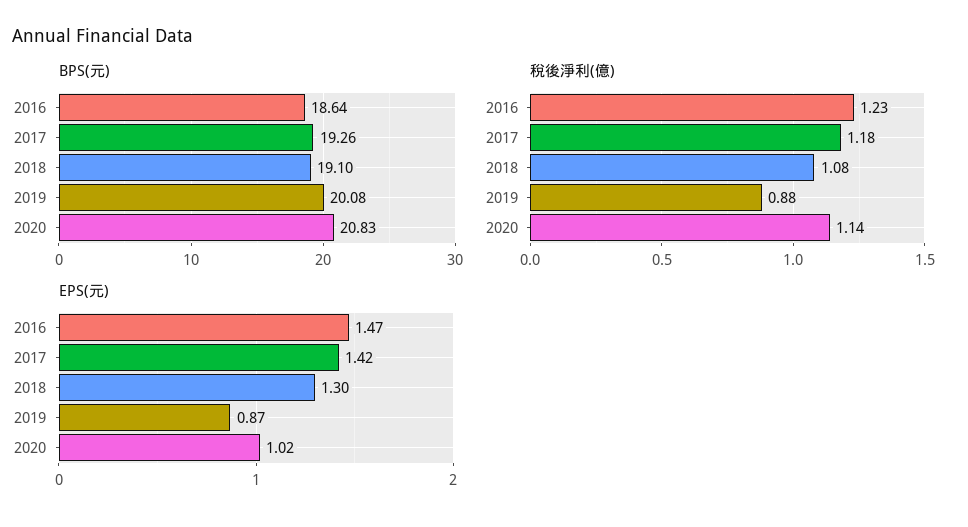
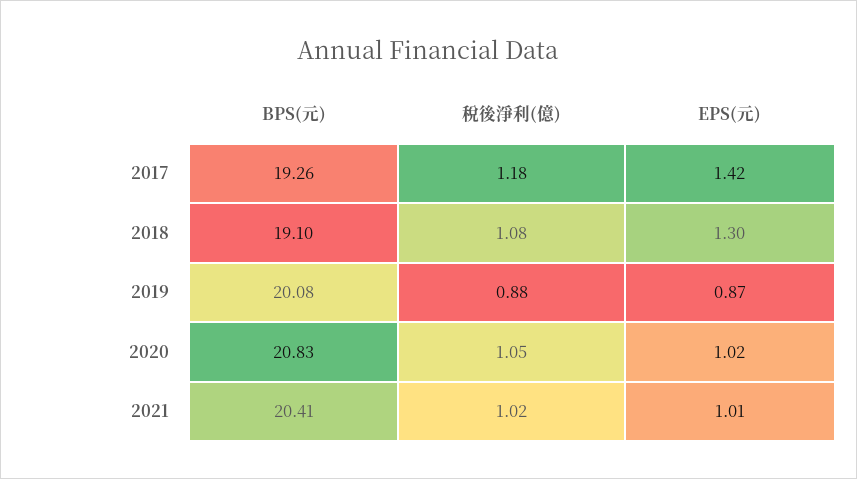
BPS(元), 2016: 18.64 -> none
稅後淨利(億), 2016: 1.23 -> none
稅後淨利(億), 2020: 1.14 -> 1.05
EPS(元), 2016: 1.47 -> none
BPS(元), 2021: none -> 20.41
稅後淨利(億), 2021: none -> 1.02
EPS(元), 2021: none -> 1.01

